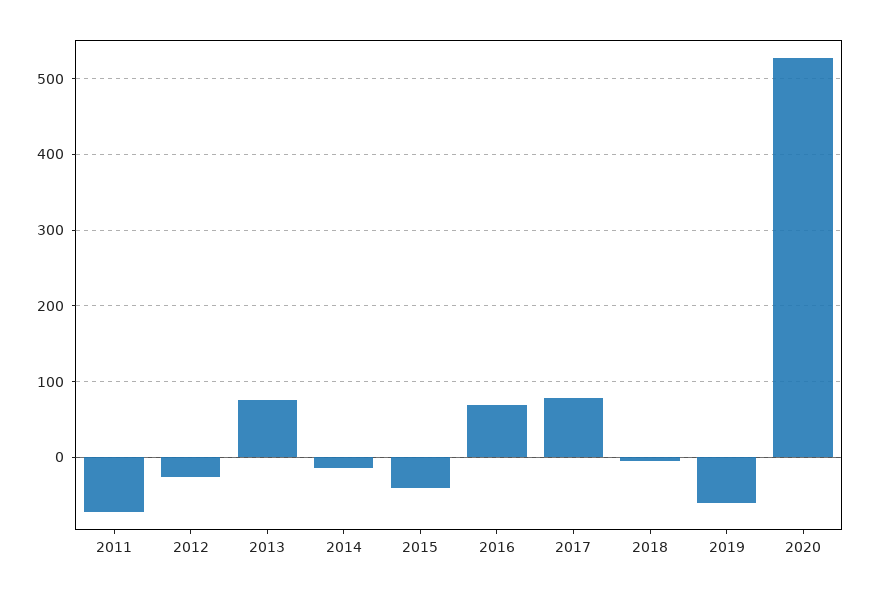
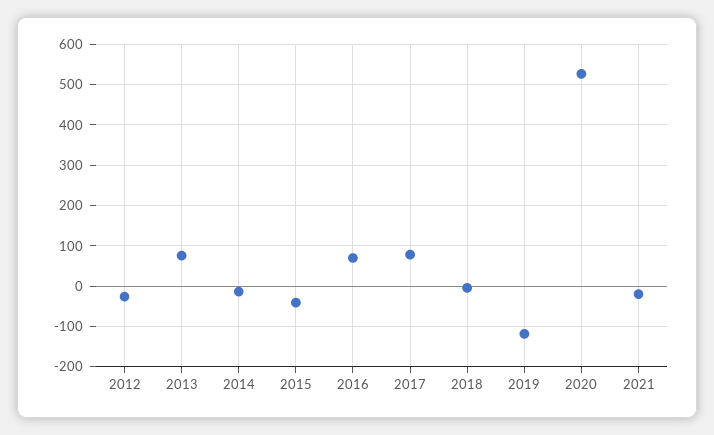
2011: -70 -> none
2019: -60 -> -120
2021: none -> -20

